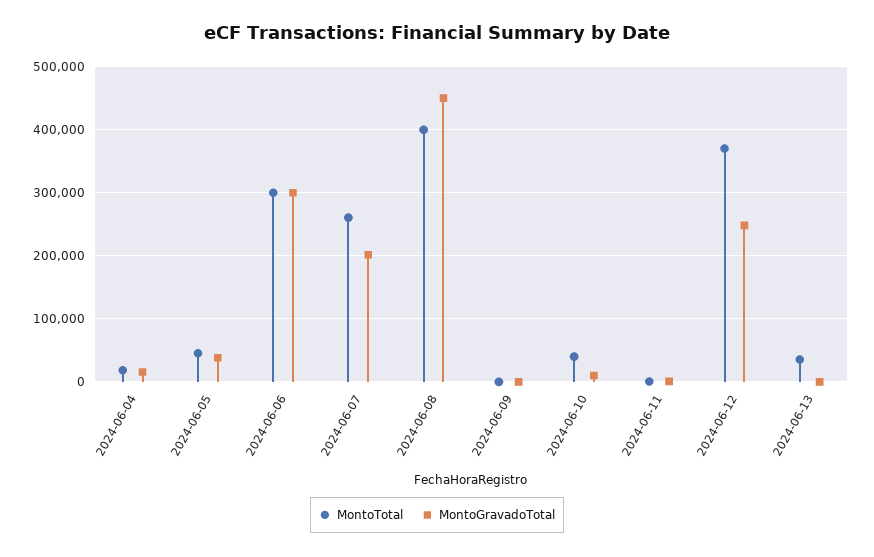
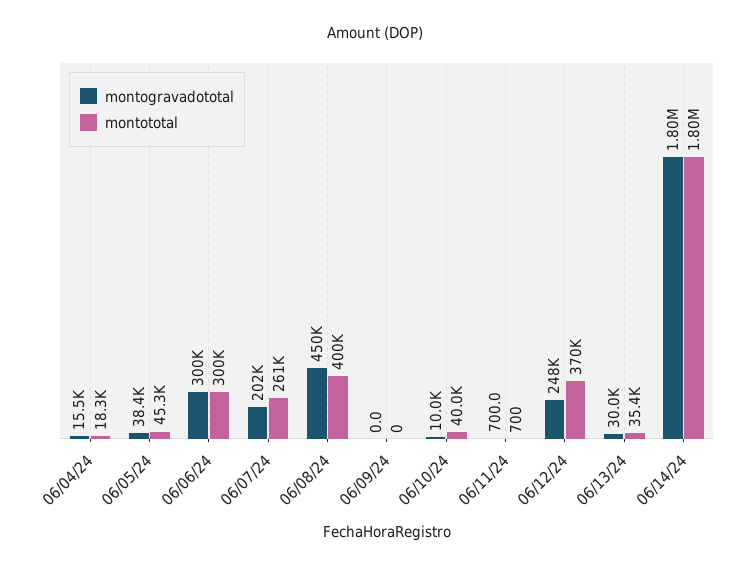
MontoGravadoTotal, 2024-06-13: 0 -> 30000
MontoGravadoTotal, 06/14/24: none -> 1800000
MontoTotal, 06/14/24: none -> 1800000

